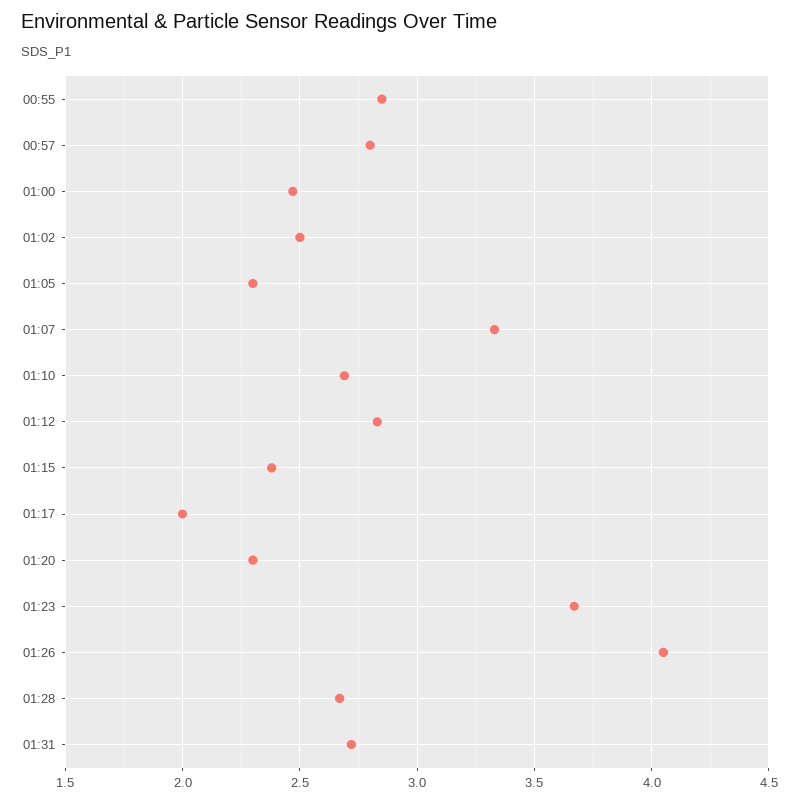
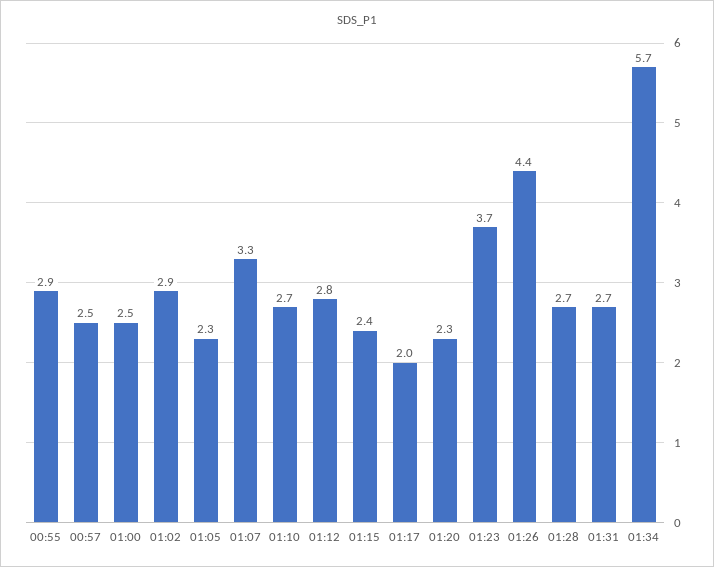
00:57: 2.8 -> 2.5
01:02: 2.5 -> 2.9
01:26: 4.05 -> 4.4
01:34: none -> 5.7

